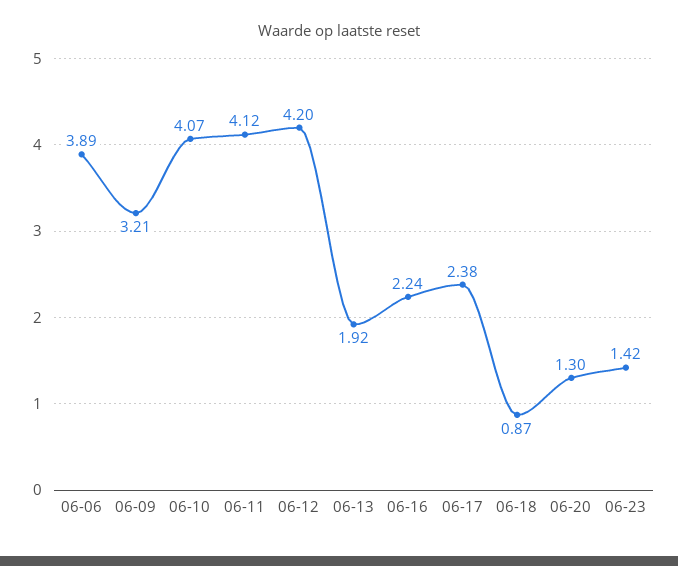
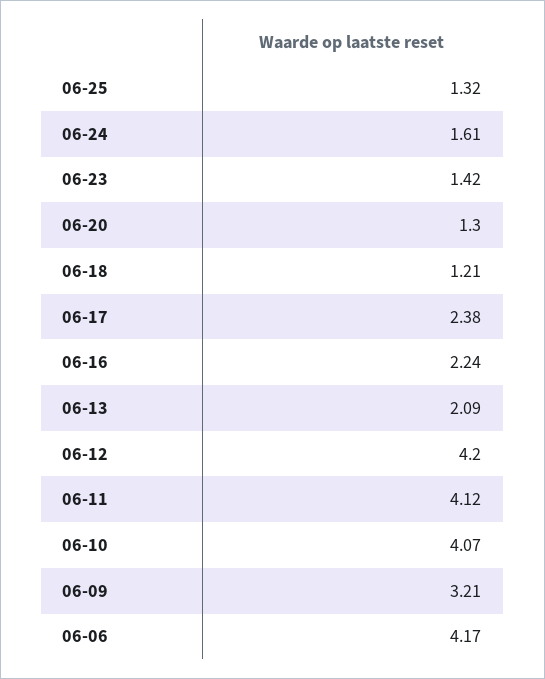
06-06: 3.89 -> 4.17
06-13: 1.92 -> 2.09
06-18: 0.87 -> 1.21
06-25: none -> 1.32
06-24: none -> 1.61

